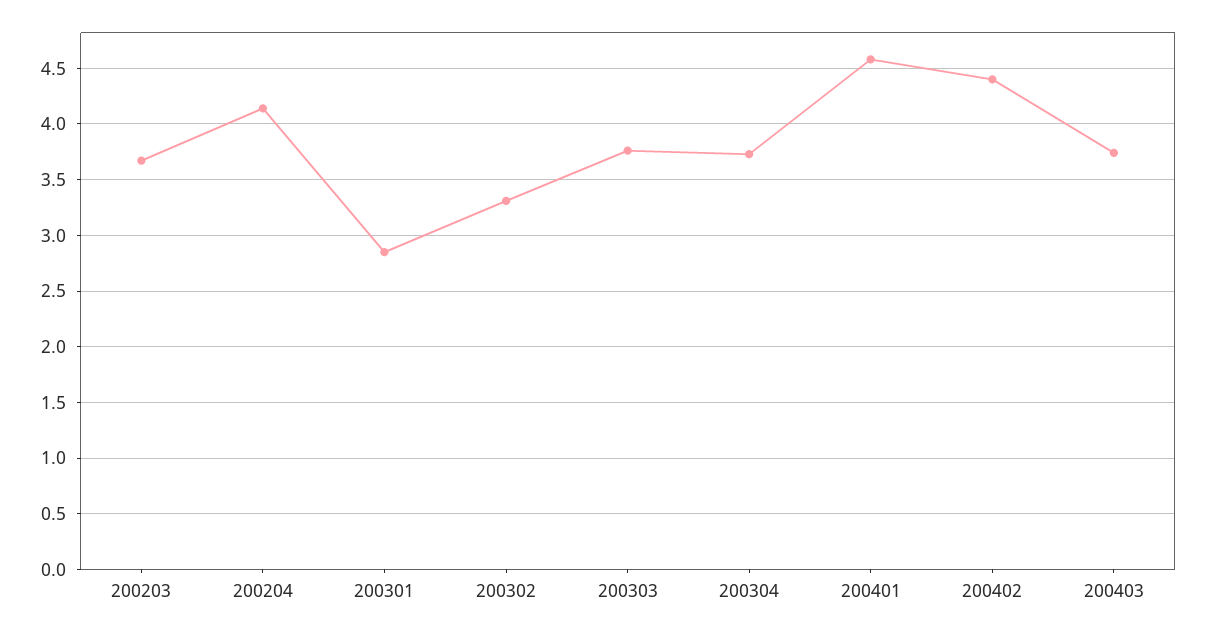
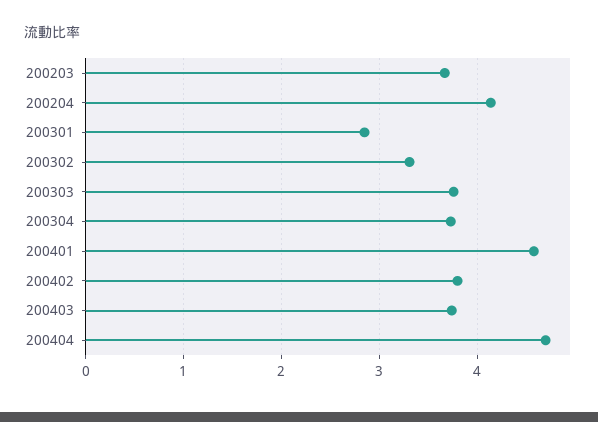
200402: 4.4 -> 3.8
200404: none -> 4.7

